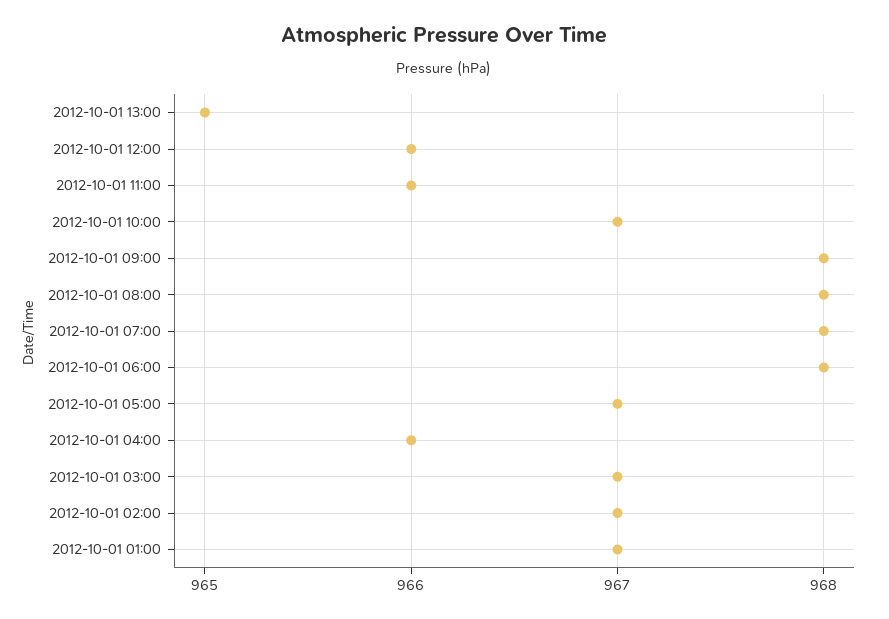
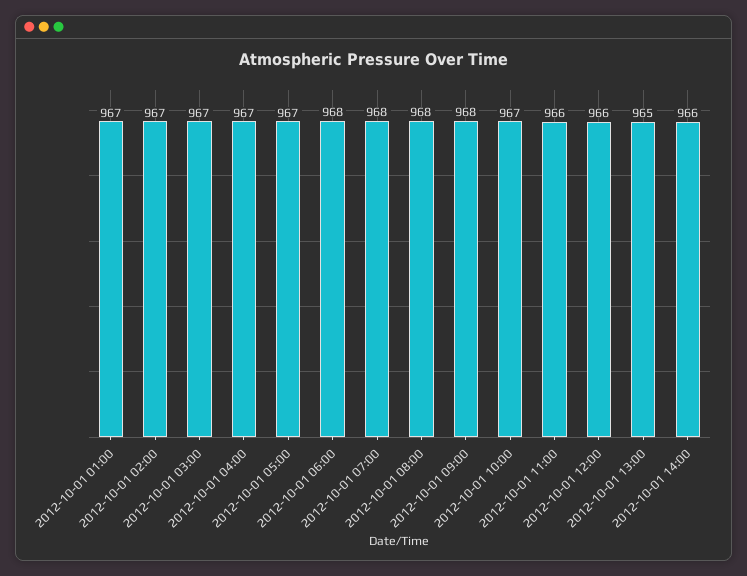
2012-10-01 04:00: 966 -> 967
2012-10-01 14:00: none -> 966

